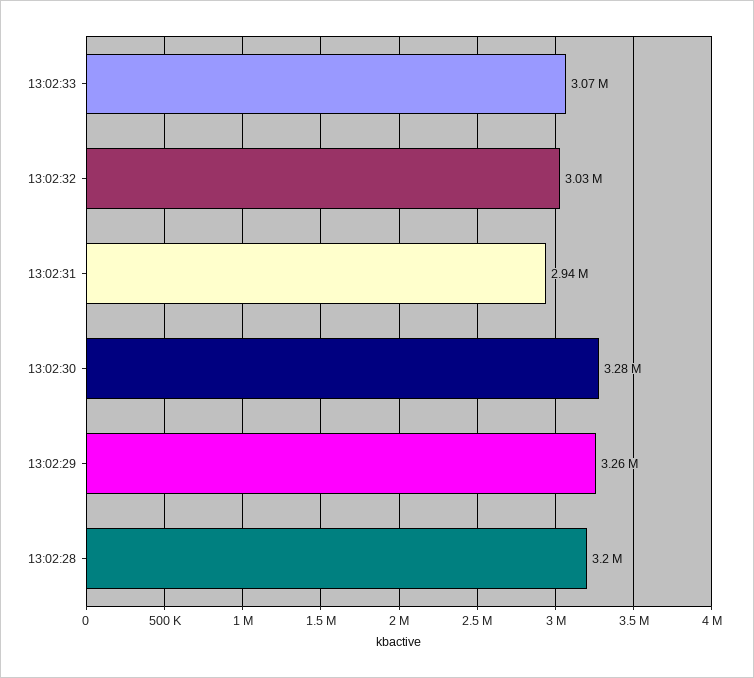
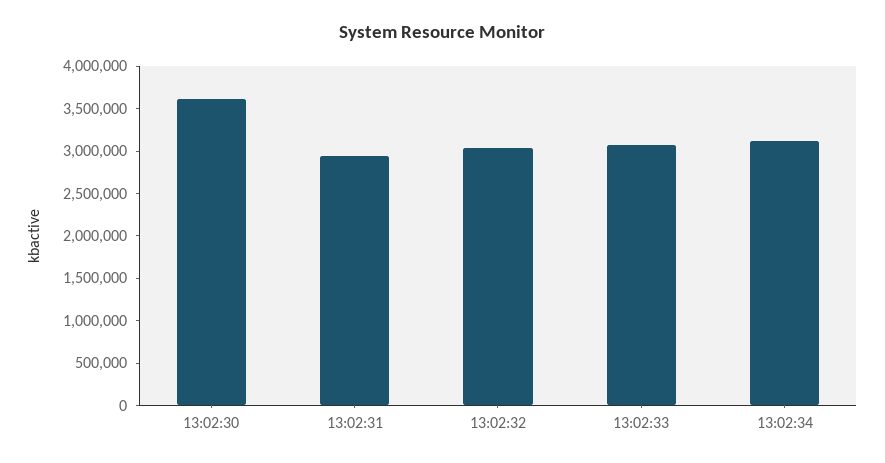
13:02:30: 3280000 -> 3600000
13:02:29: 3260000 -> none
13:02:28: 3200000 -> none
13:02:34: none -> 3100000

